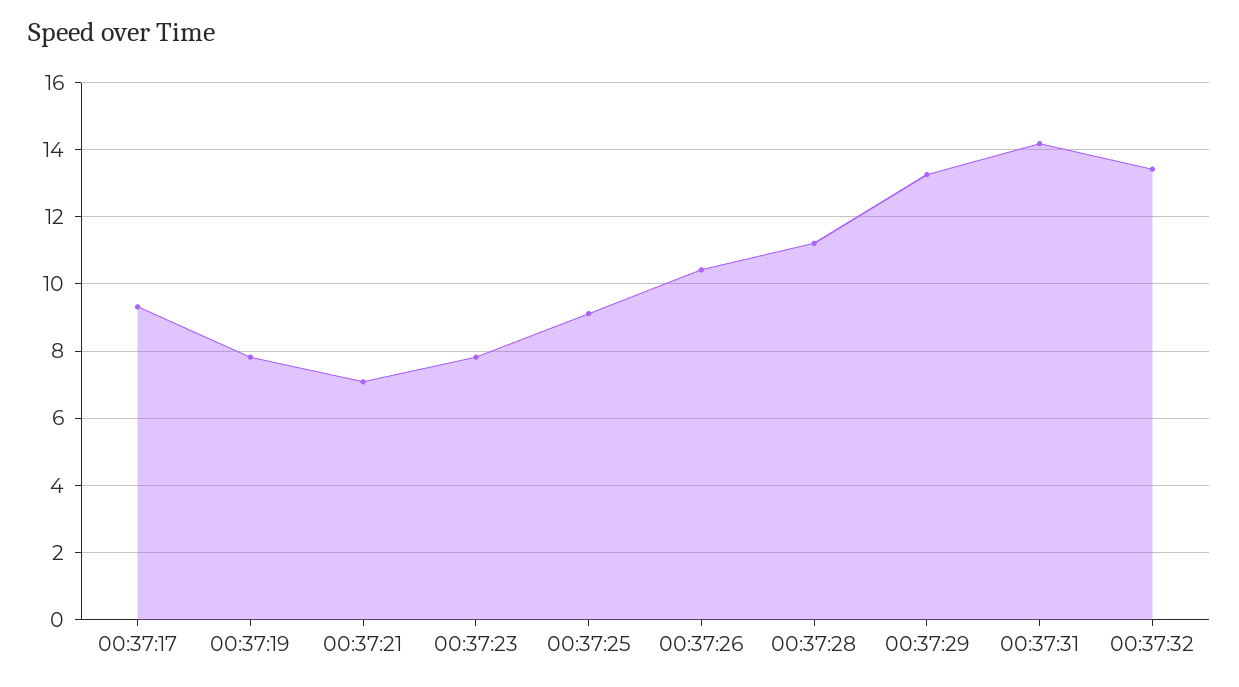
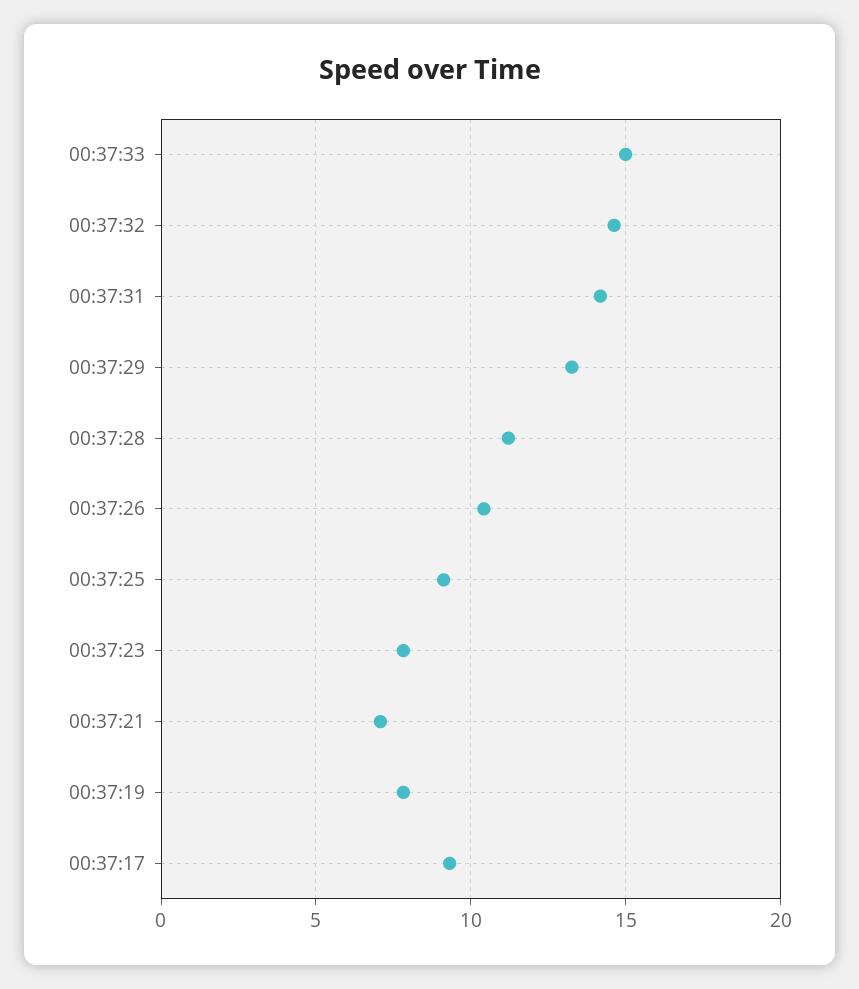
00:37:32: 13.4 -> 14.5
00:37:33: none -> 15

